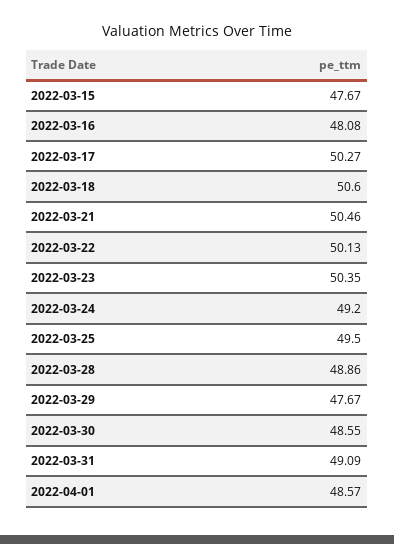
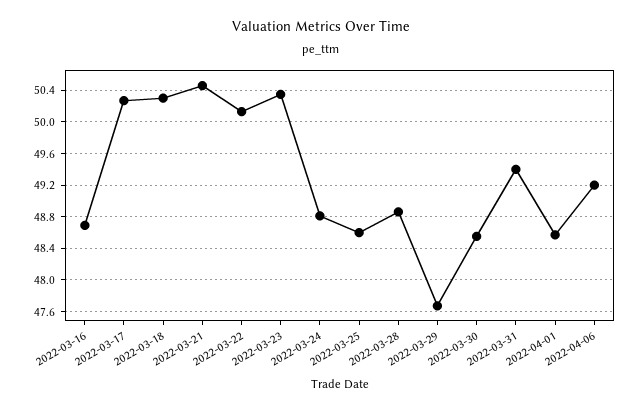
2022-03-15: 47.67 -> none
2022-03-16: 48.08 -> 48.7
2022-03-18: 50.6 -> 50.3
2022-03-24: 49.2 -> 48.8
2022-03-25: 49.5 -> 48.6
2022-03-31: 49.09 -> 49.4
2022-04-06: none -> 49.2

